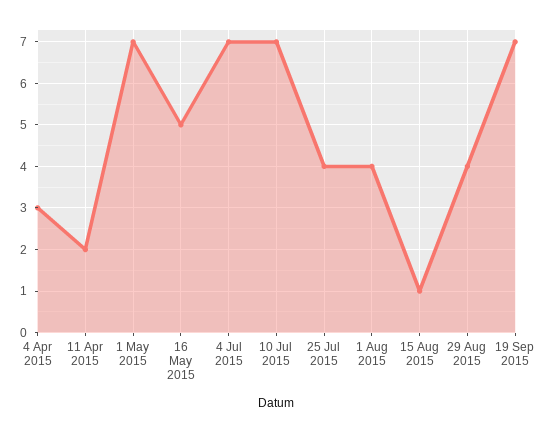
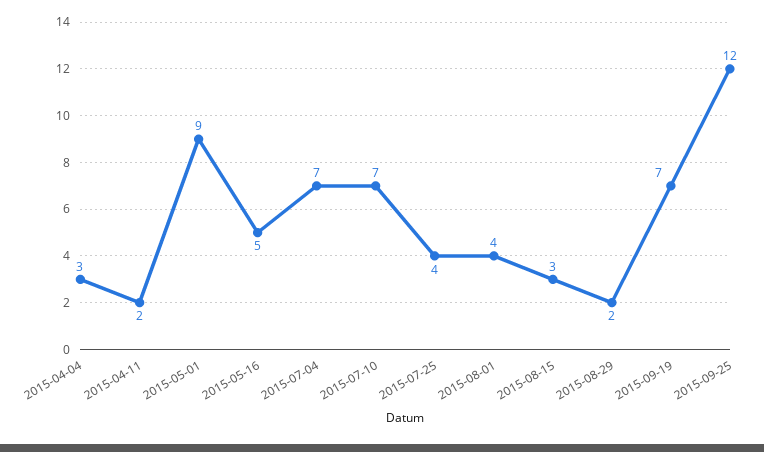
1 May 2015: 7 -> 9
15 Aug 2015: 1 -> 3
29 Aug 2015: 4 -> 2
2015-09-25: none -> 12

